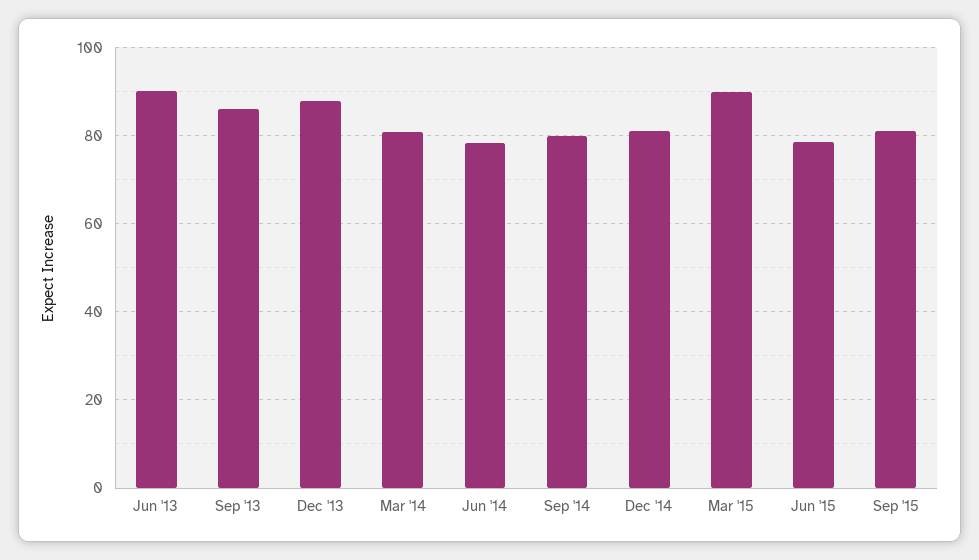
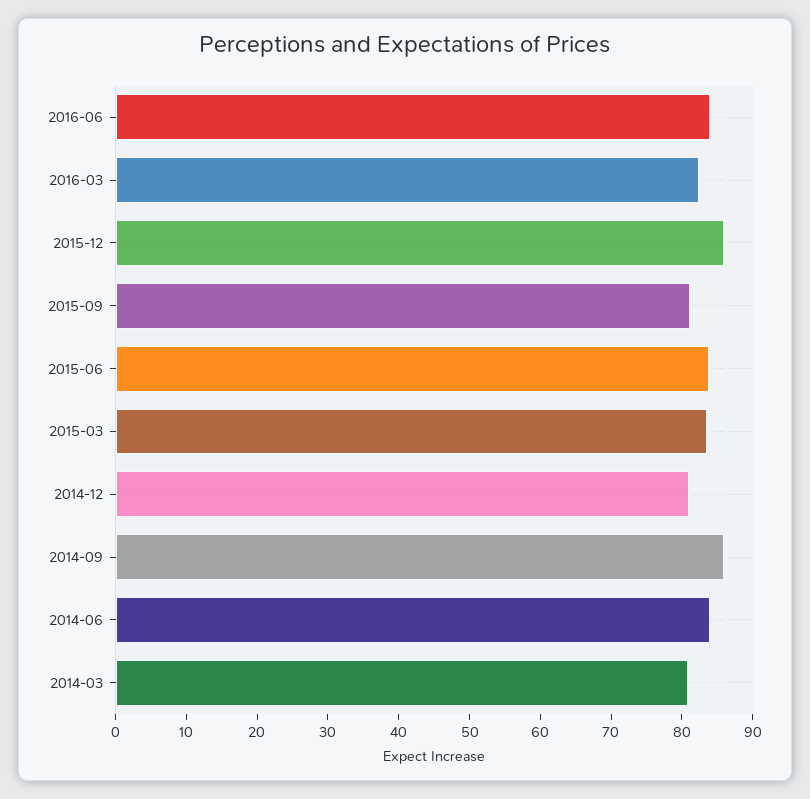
Jun '13: 90 -> none
Sep '13: 86 -> none
Dec '13: 88 -> none
Jun '14: 78 -> 84
Sep '14: 80 -> 86
Mar '15: 90 -> 84
Jun '15: 78 -> 84
2016-06: none -> 84
2016-03: none -> 82
2015-12: none -> 86

